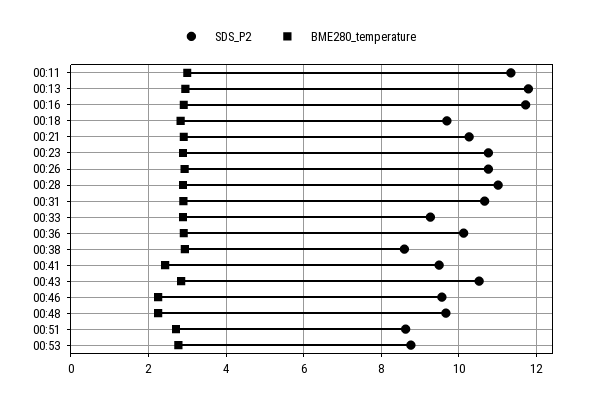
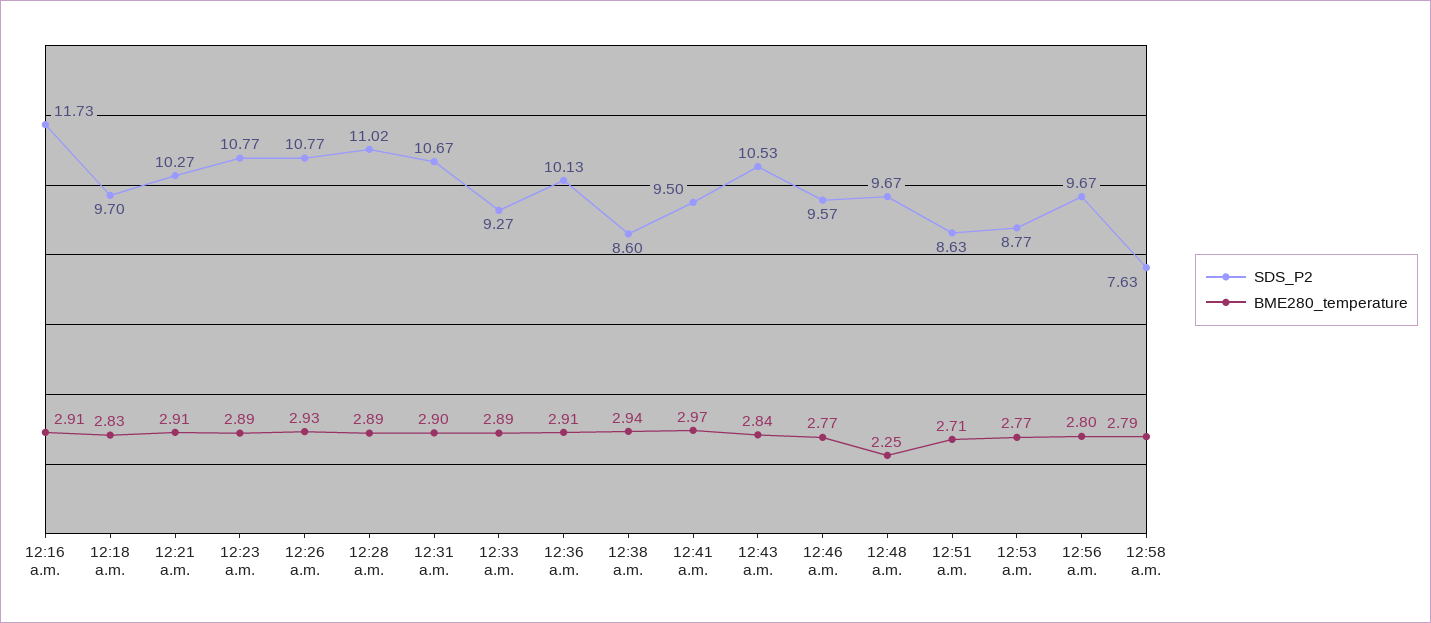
SDS_P2, 00:11: 11.4 -> none
BME280_temperature, 00:11: 3 -> none
SDS_P2, 00:13: 11.8 -> none
BME280_temperature, 00:13: 3 -> none
BME280_temperature, 00:41: 2.4 -> 2.97
BME280_temperature, 00:46: 2.2 -> 2.77
SDS_P2, 12:56 a.m.: none -> 9.67
BME280_temperature, 12:56 a.m.: none -> 2.8
SDS_P2, 12:58 a.m.: none -> 7.63
BME280_temperature, 12:58 a.m.: none -> 2.79

